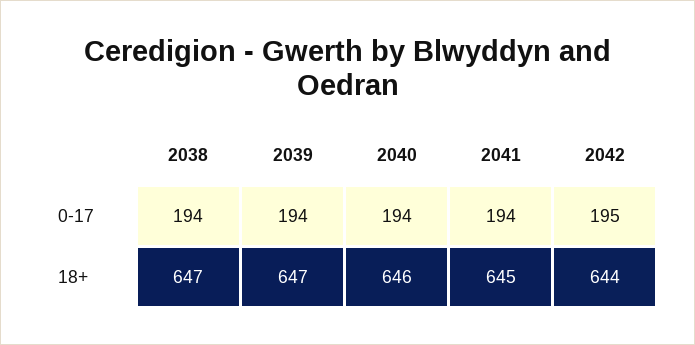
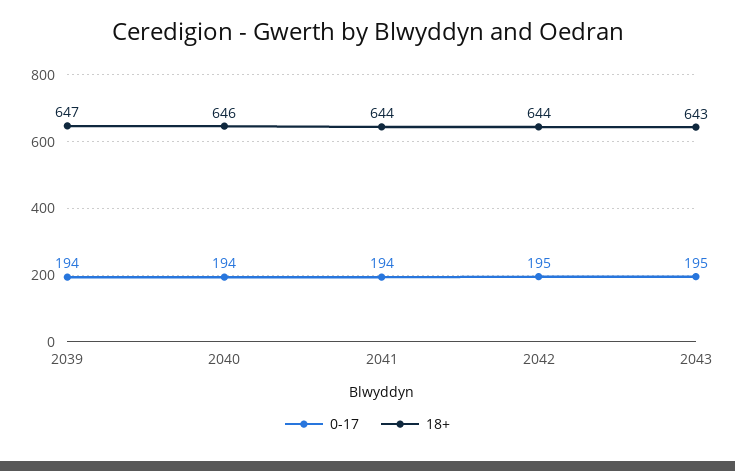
0-17, 2038: 194 -> none
18+, 2038: 647 -> none
18+, 2041: 645 -> 644
0-17, 2043: none -> 195
18+, 2043: none -> 643

